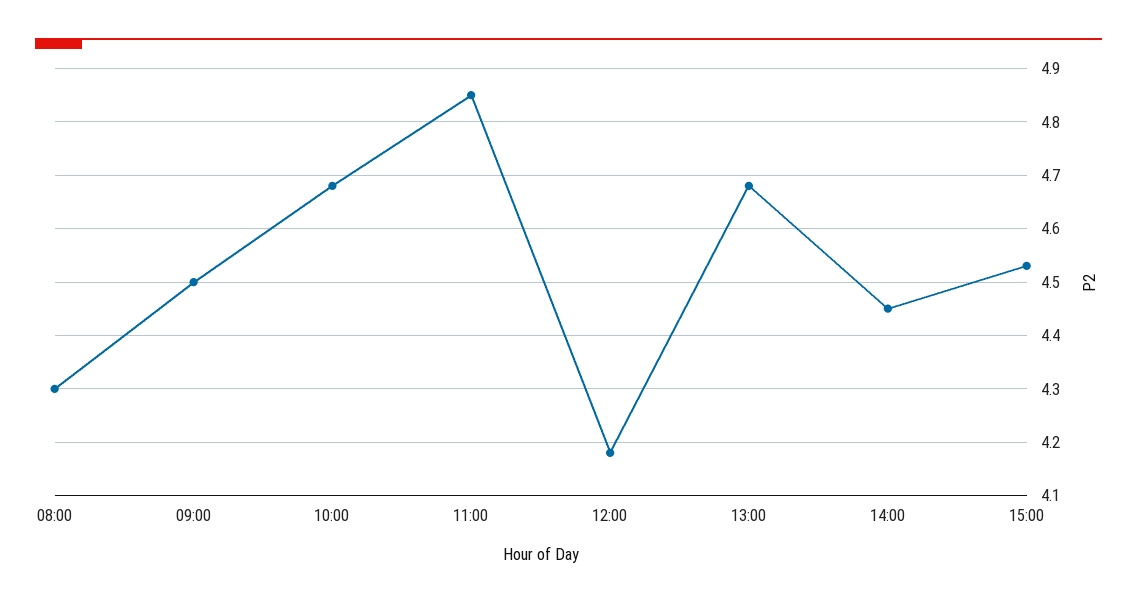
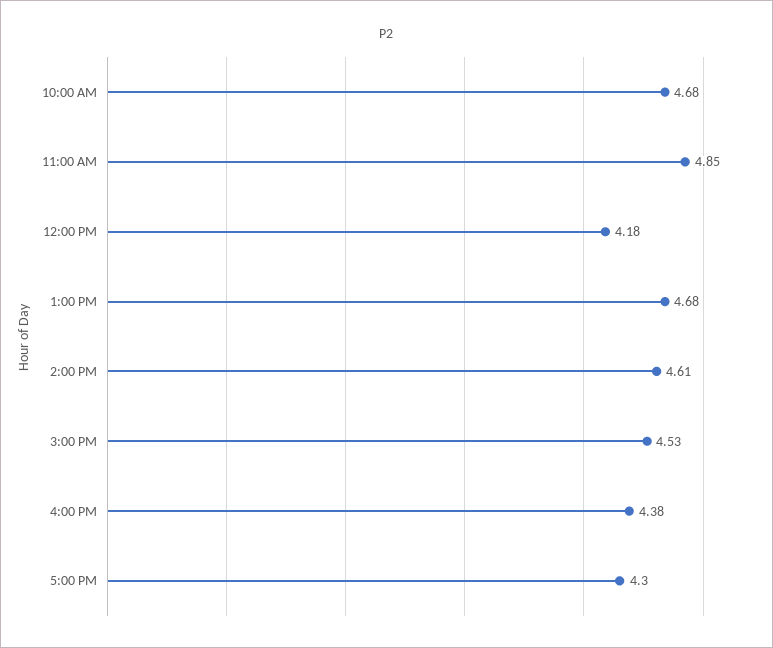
08:00: 4.3 -> none
09:00: 4.5 -> none
14:00: 4.45 -> 4.61
4:00 PM: none -> 4.38
5:00 PM: none -> 4.3

